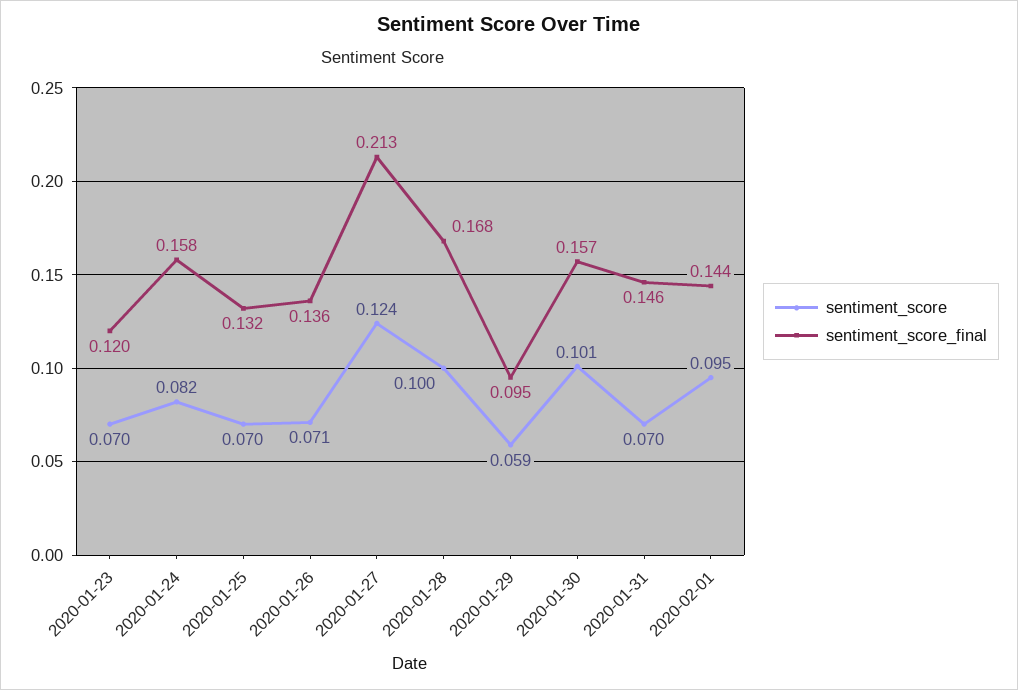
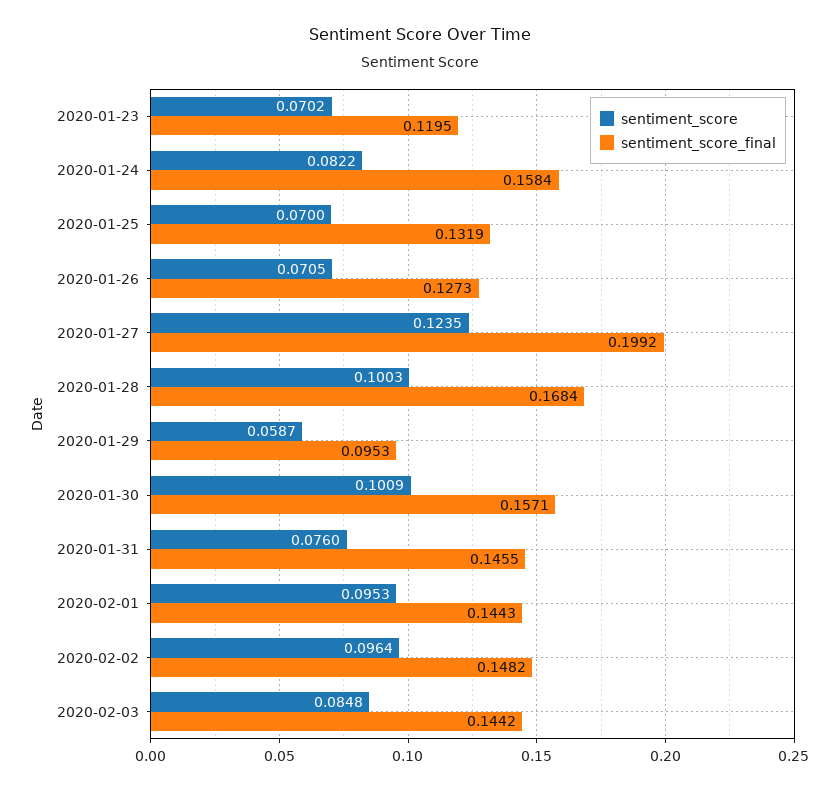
sentiment_score_final, 2020-01-26: 0.136 -> 0.1273
sentiment_score_final, 2020-01-27: 0.213 -> 0.1992
sentiment_score, 2020-01-31: 0.07 -> 0.076
sentiment_score, 2020-02-02: none -> 0.0964
sentiment_score_final, 2020-02-02: none -> 0.1482
sentiment_score, 2020-02-03: none -> 0.0848
sentiment_score_final, 2020-02-03: none -> 0.1442

